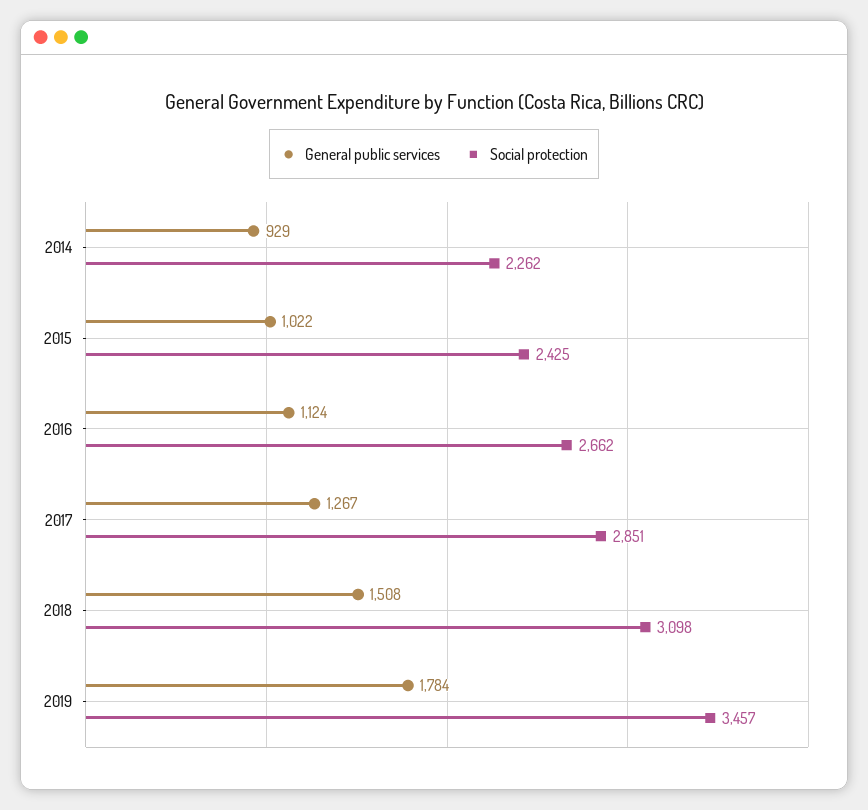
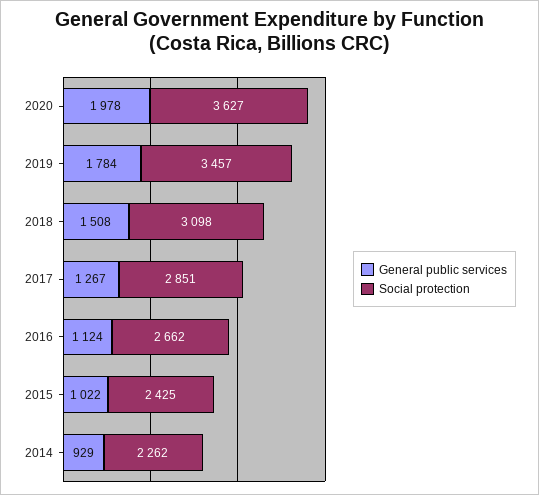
General public services, 2020: none -> 1978
Social protection, 2020: none -> 3627

